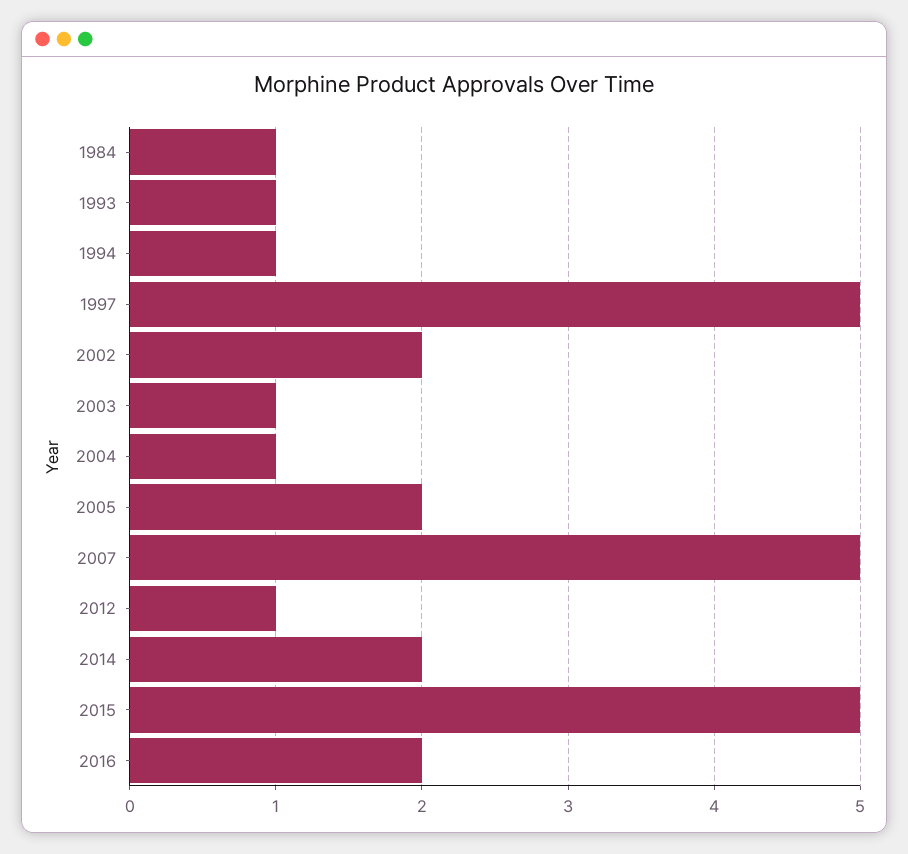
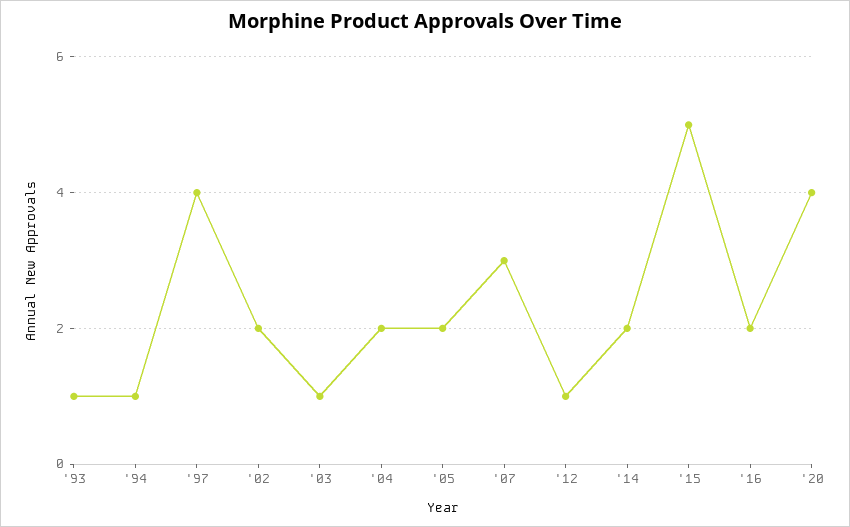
1984: 1 -> none
1997: 5 -> 4
2004: 1 -> 2
2007: 5 -> 3
'20: none -> 4

